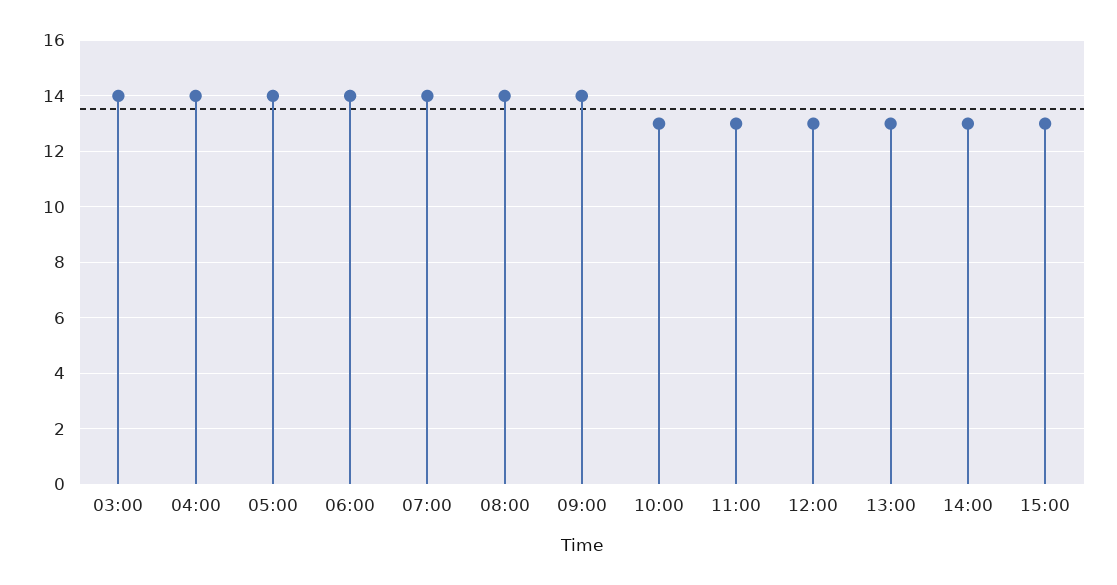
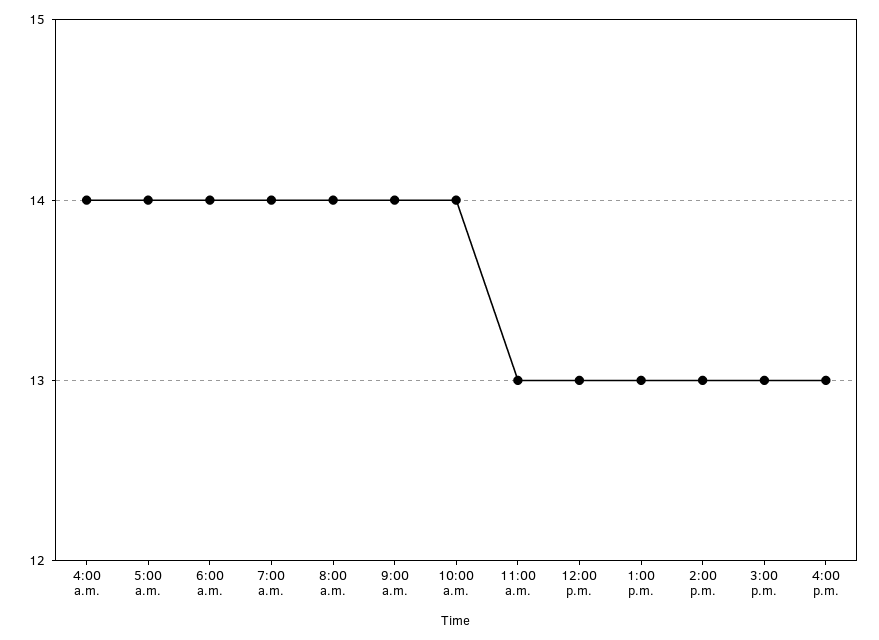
03:00: 14 -> none
10:00: 13 -> 14
4:00 p.m.: none -> 13

